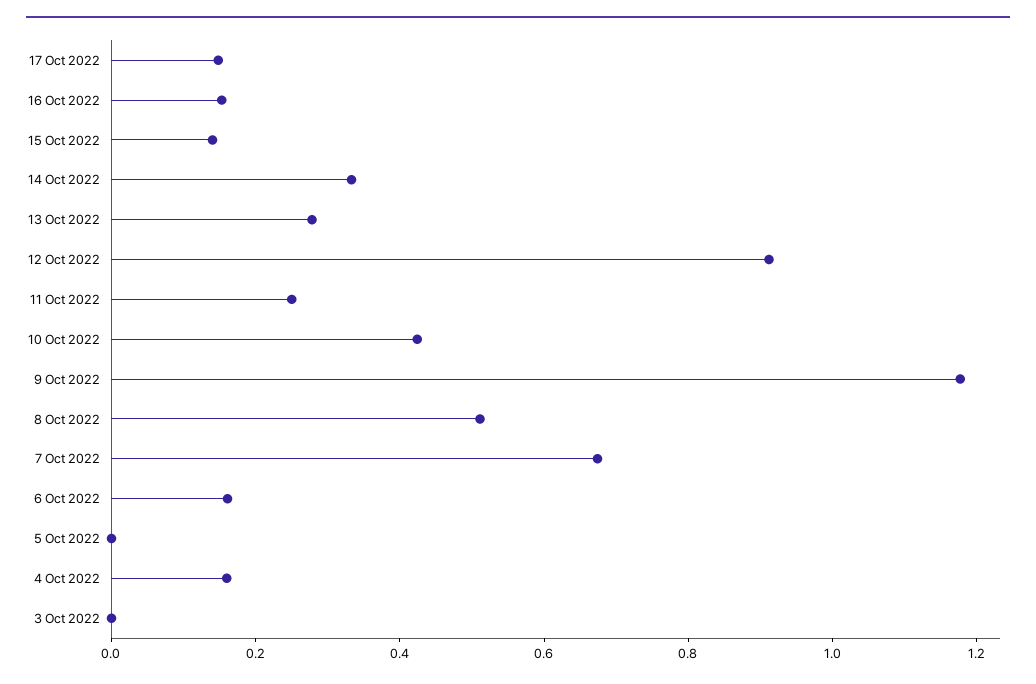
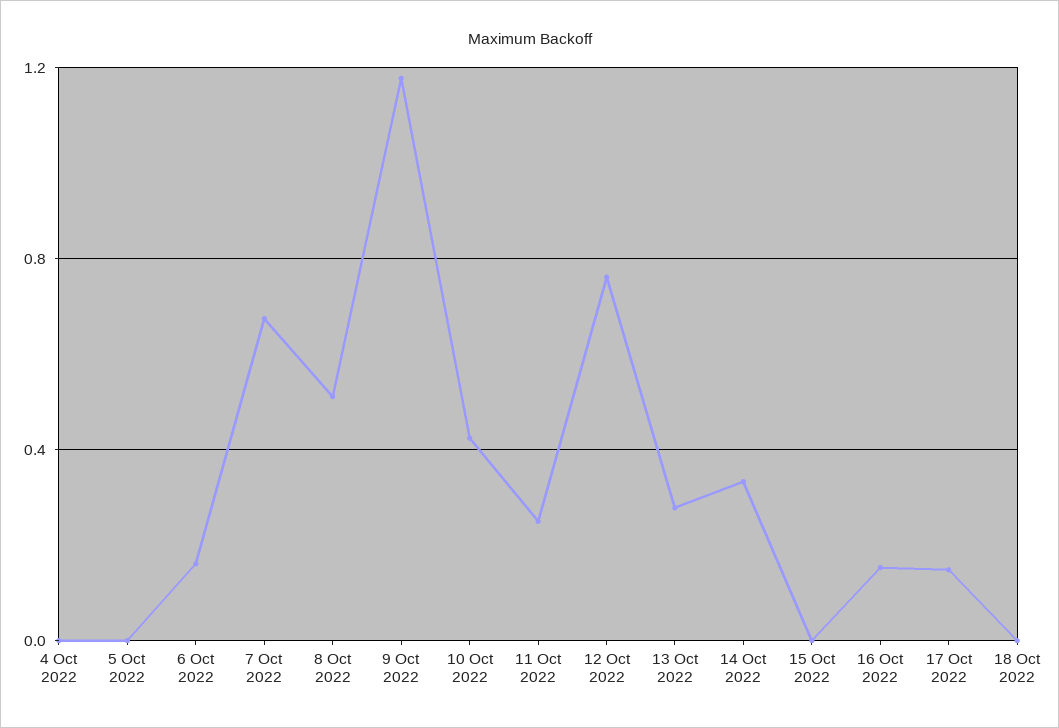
15 Oct 2022: 0.15 -> 0
12 Oct 2022: 0.9 -> 0.75
4 Oct 2022: 0.15 -> 0
3 Oct 2022: 0 -> none
18 Oct 2022: none -> 0

